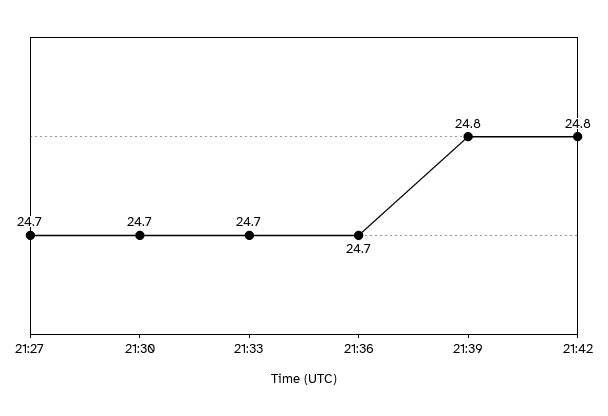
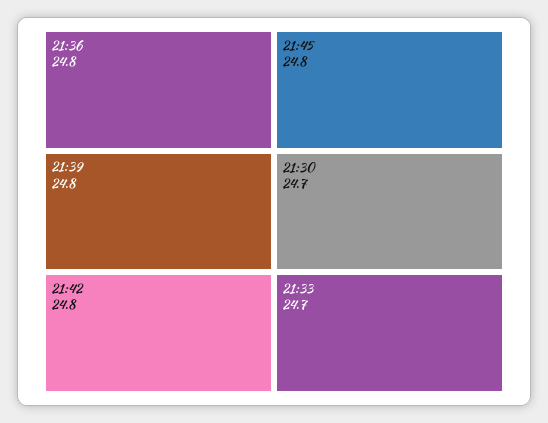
21:27: 24.7 -> none
21:36: 24.7 -> 24.8
21:45: none -> 24.8

